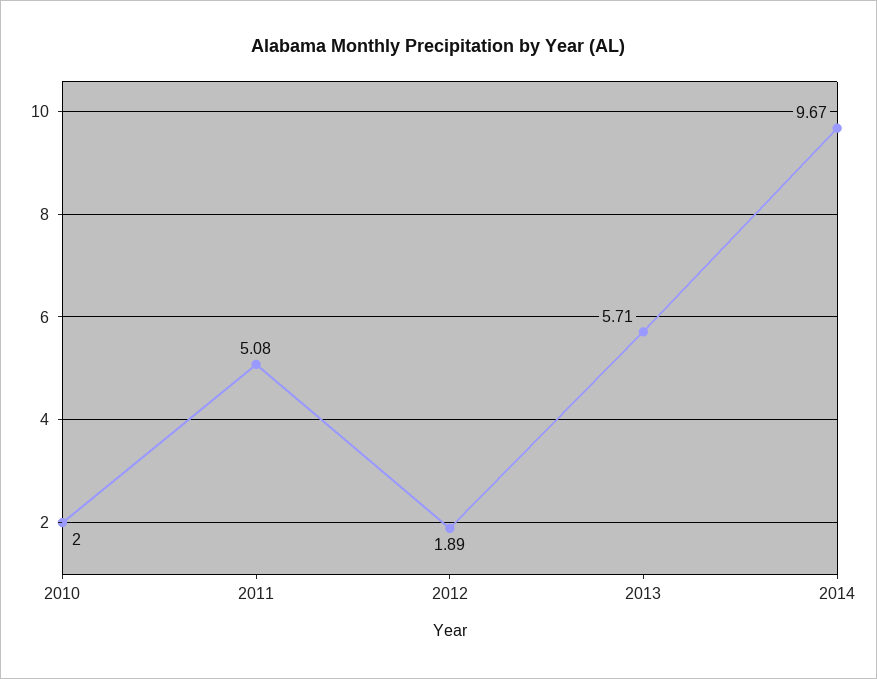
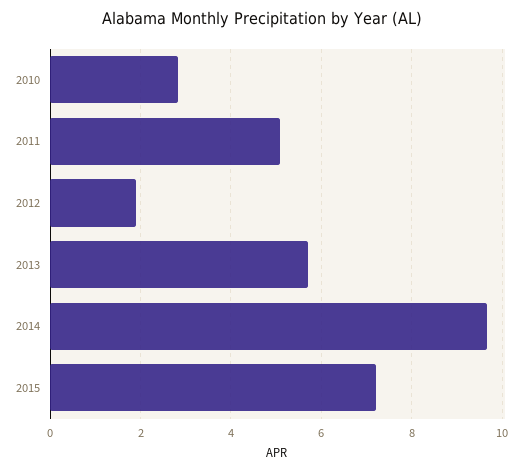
2010: 2 -> 2.8
2015: none -> 7.2

